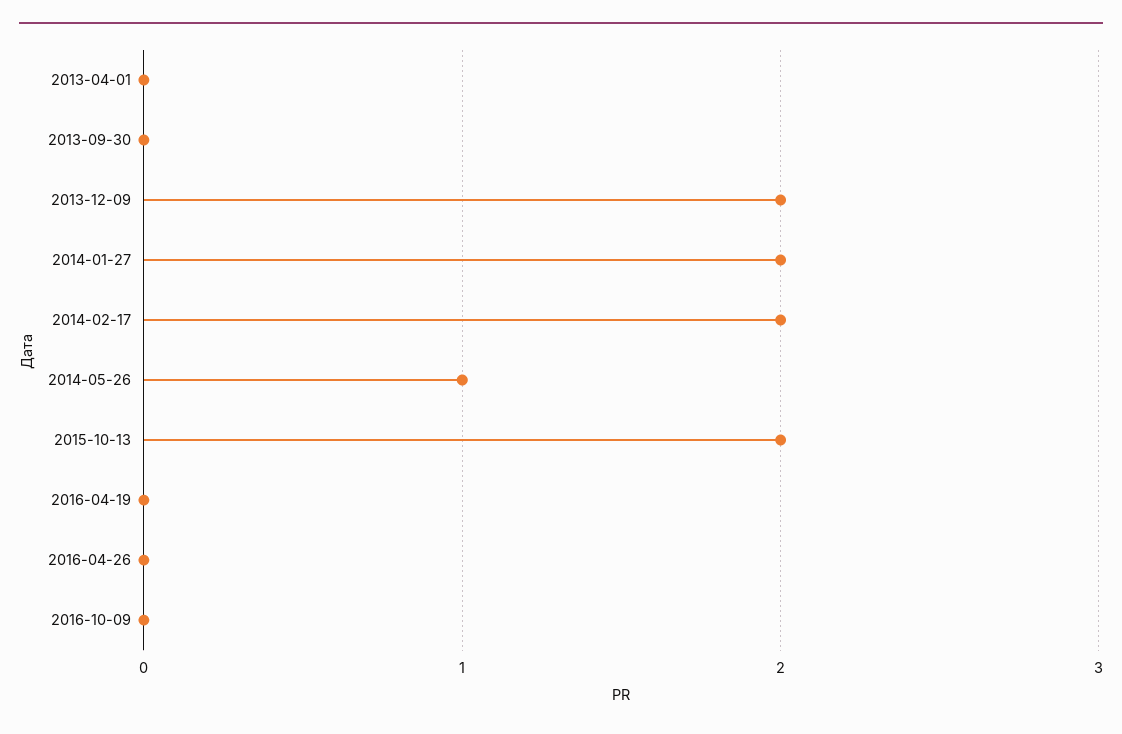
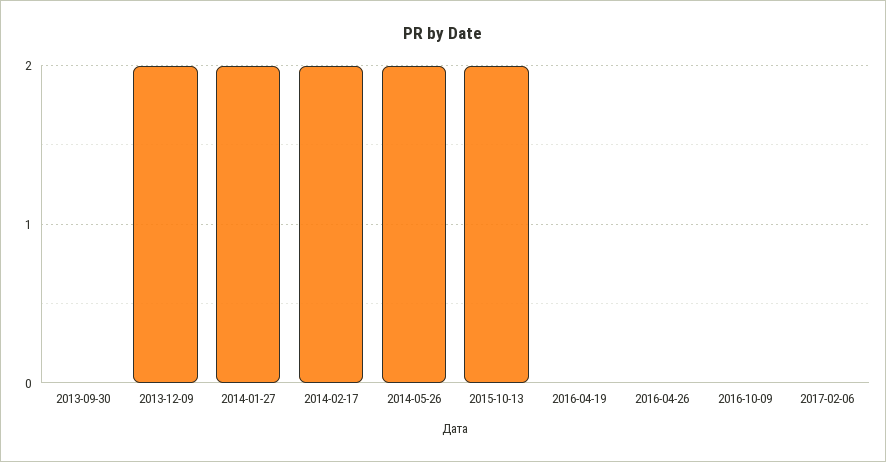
2013-04-01: 0 -> none
2014-05-26: 1 -> 2
2017-02-06: none -> 0

